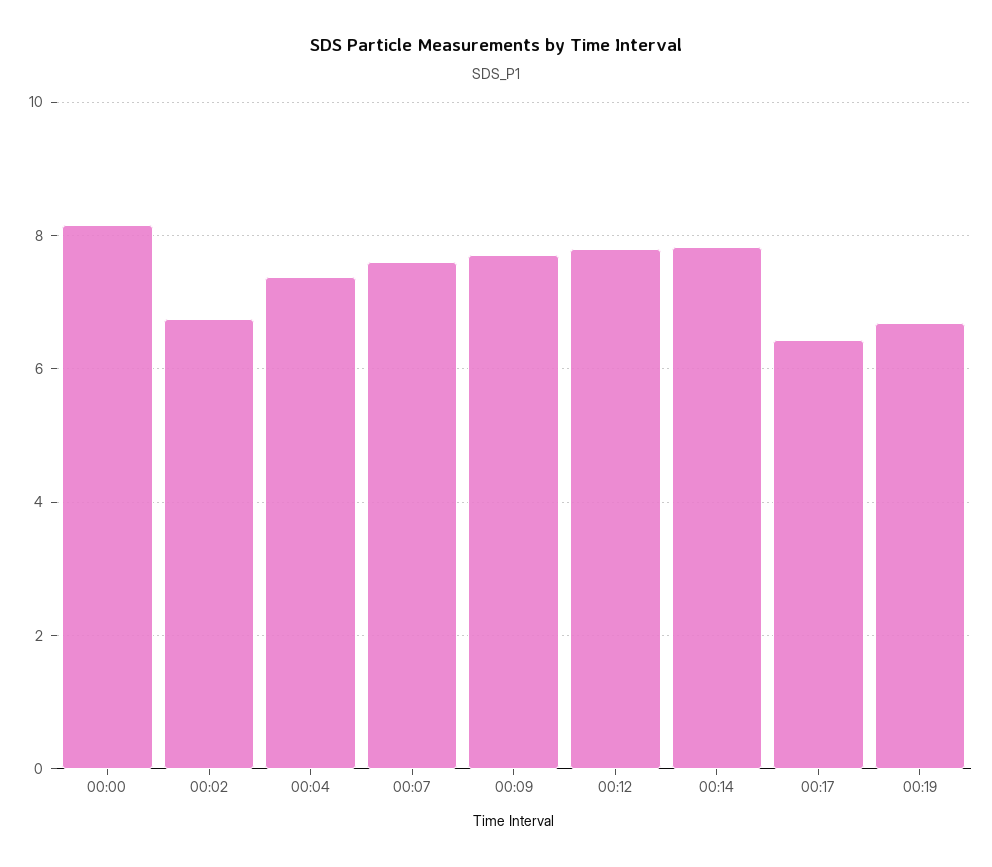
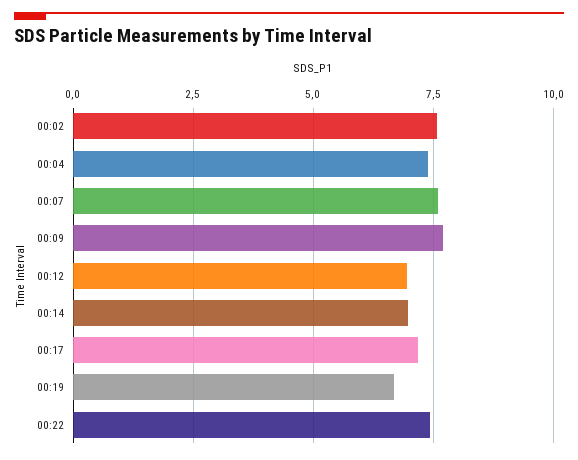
00:00: 8.2 -> none
00:02: 6.8 -> 7.5
00:12: 7.8 -> 7
00:14: 7.8 -> 7
00:17: 6.4 -> 7.25
00:22: none -> 7.5

